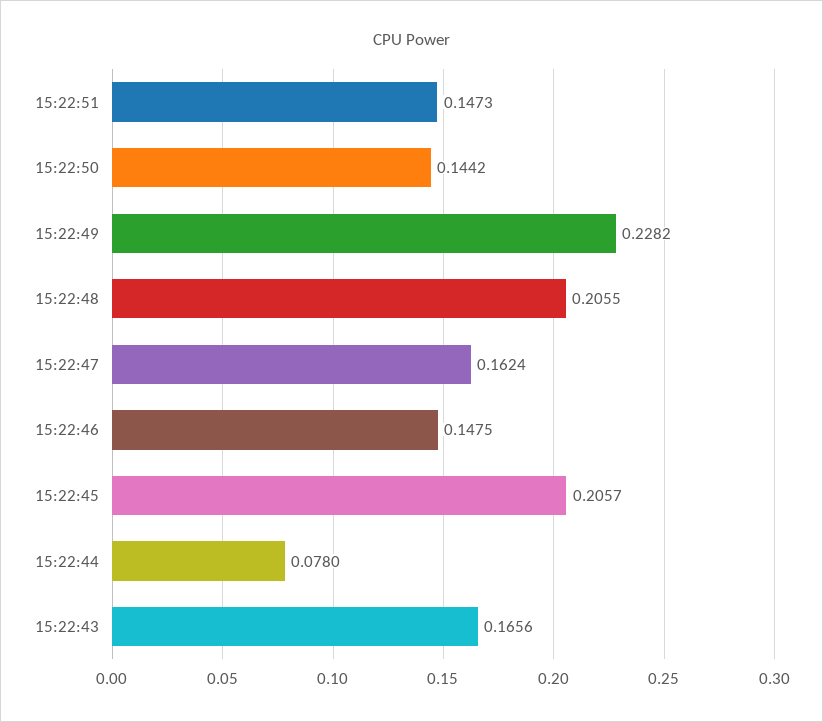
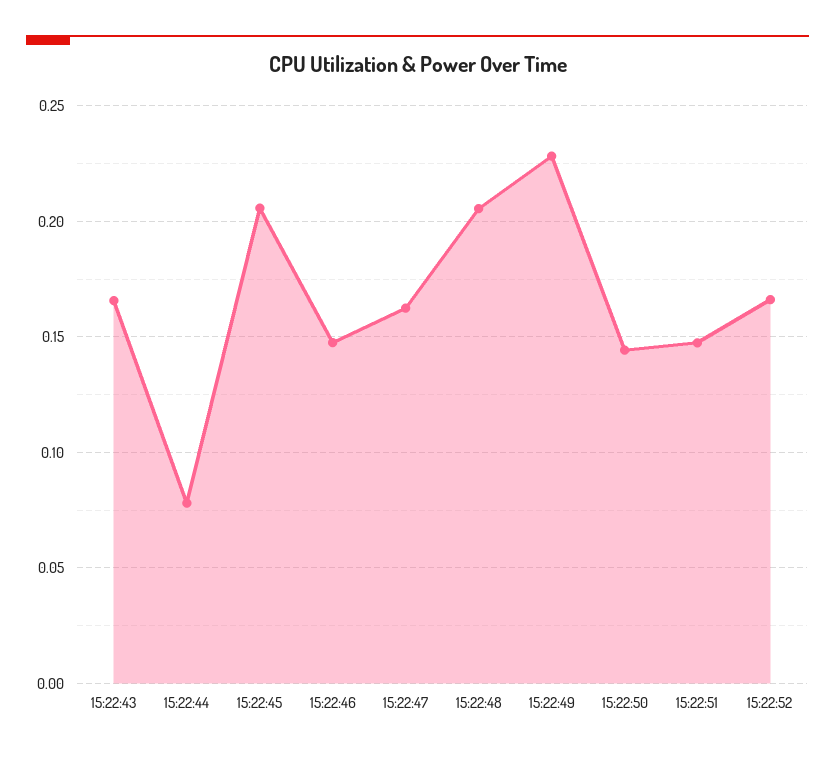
15:22:52: none -> 0.165

